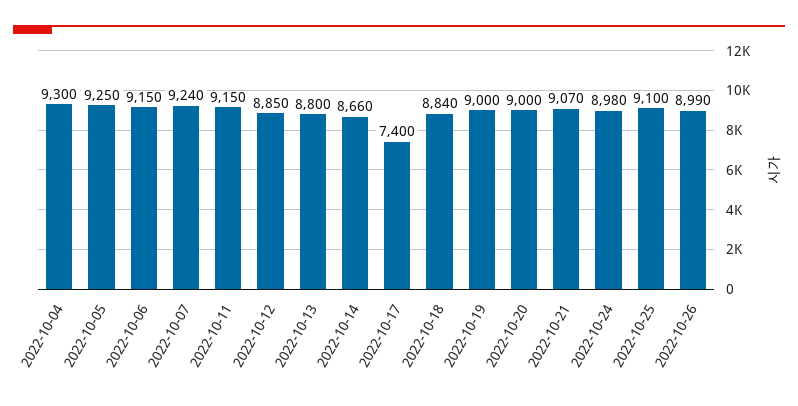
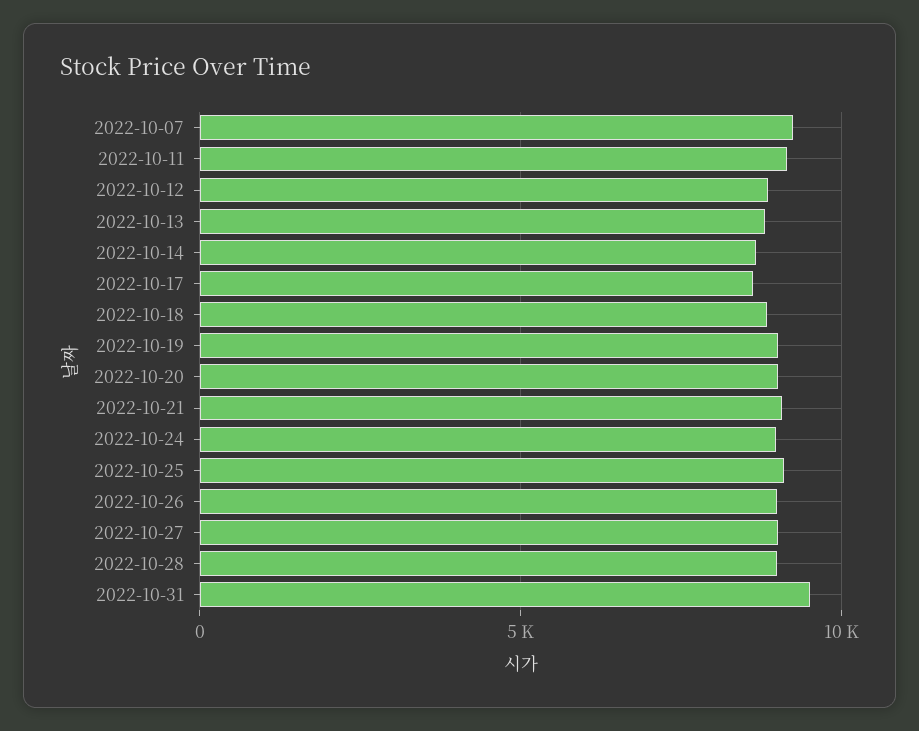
2022-10-04: 9300 -> none
2022-10-05: 9250 -> none
2022-10-06: 9150 -> none
2022-10-17: 7400 -> 8500
2022-10-27: none -> 9000
2022-10-28: none -> 9000
2022-10-31: none -> 9500

